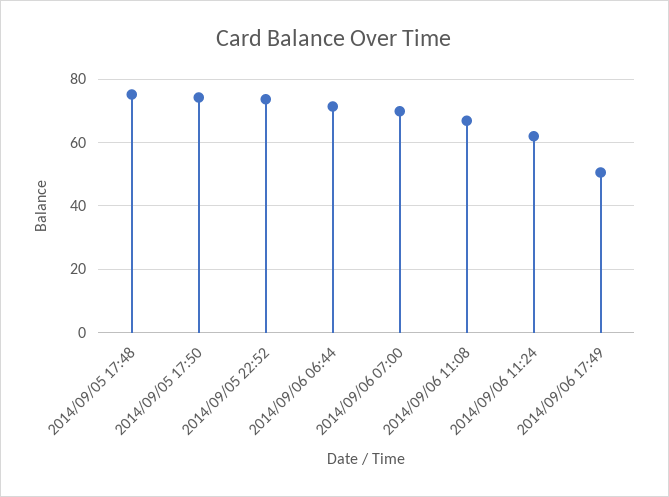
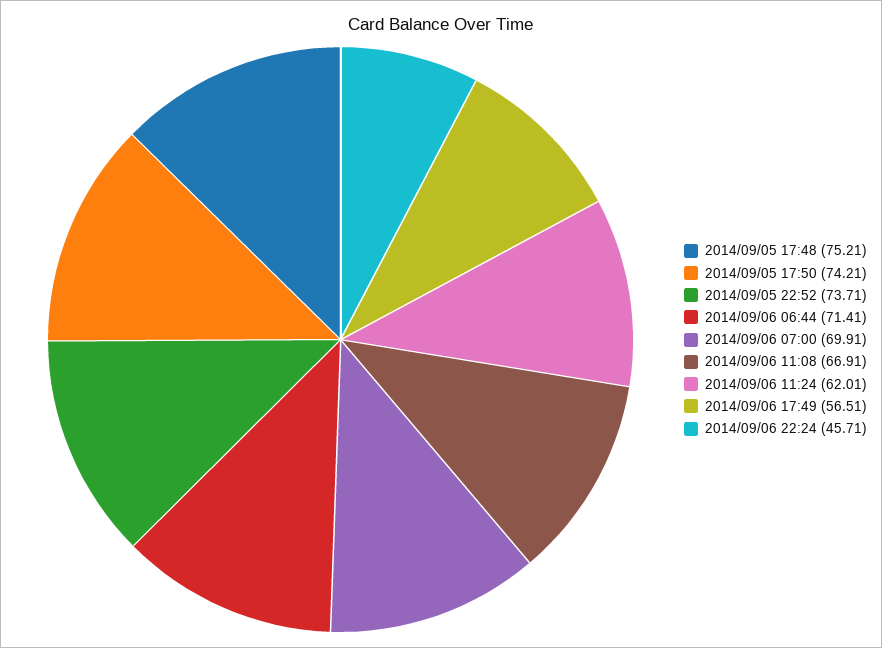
2014/09/06 17:49: 50 -> 56.51
2014/09/06 22:24: none -> 45.71

